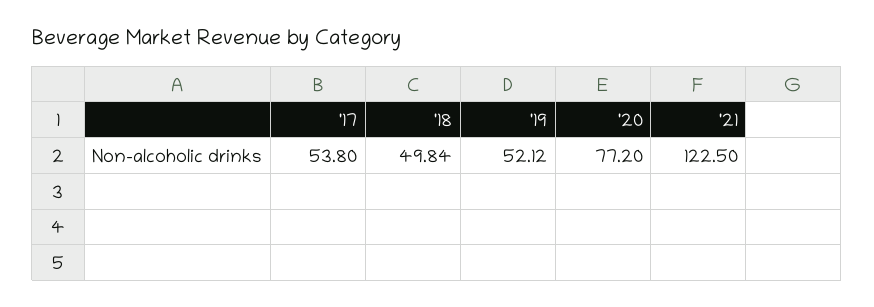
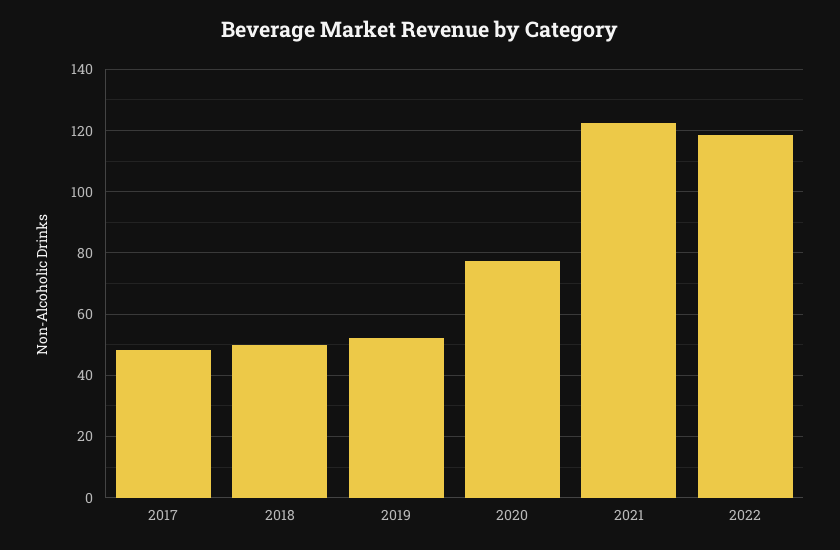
'17: 53.8 -> 48
2022: none -> 118

